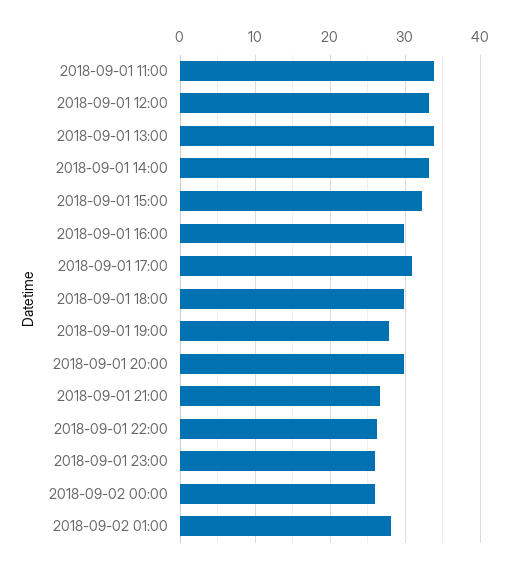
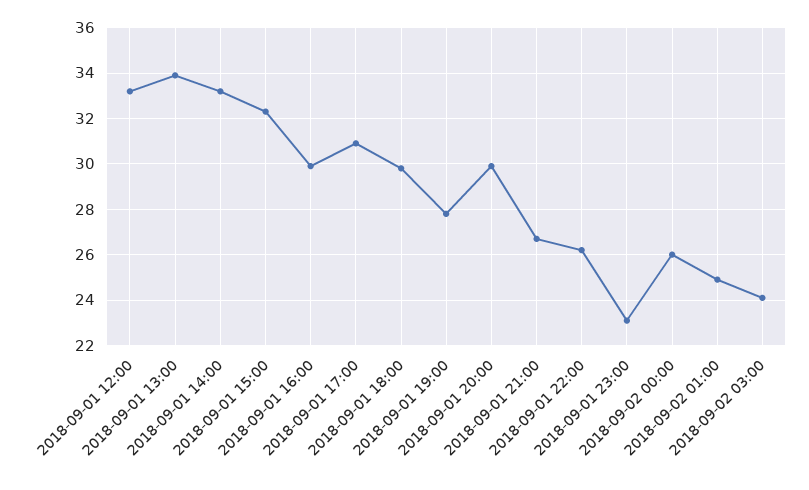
2018-09-01 11:00: 34 -> none
2018-09-01 23:00: 26 -> 23
2018-09-02 01:00: 28 -> 25
2018-09-02 03:00: none -> 24

